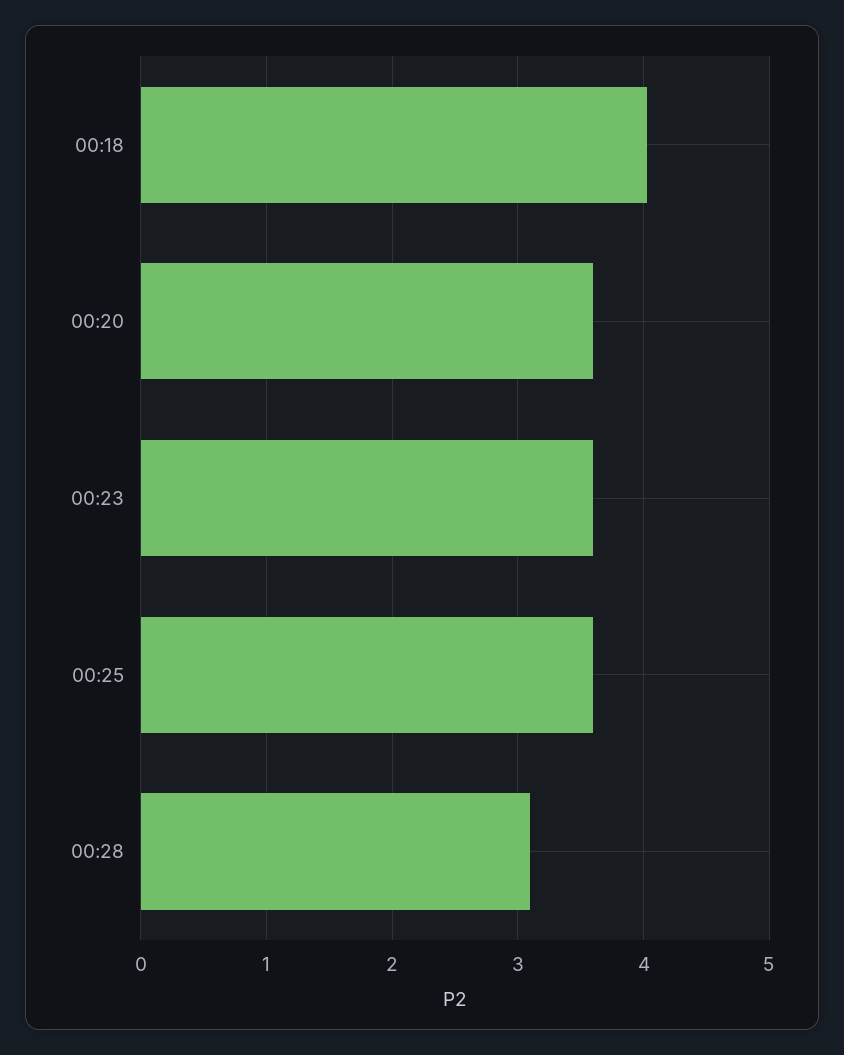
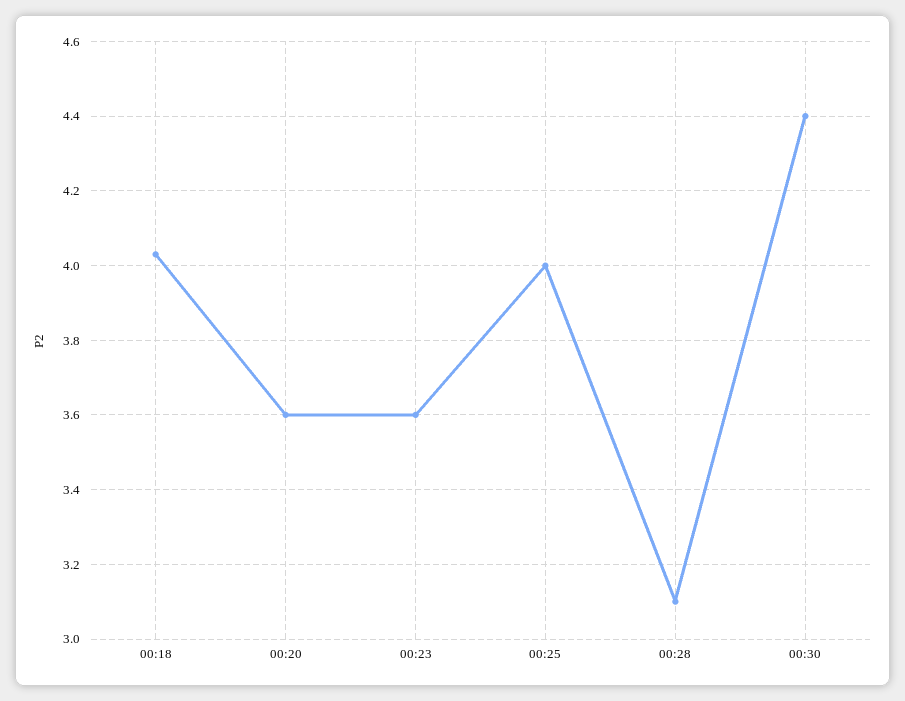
00:25: 3.6 -> 4
00:30: none -> 4.4

